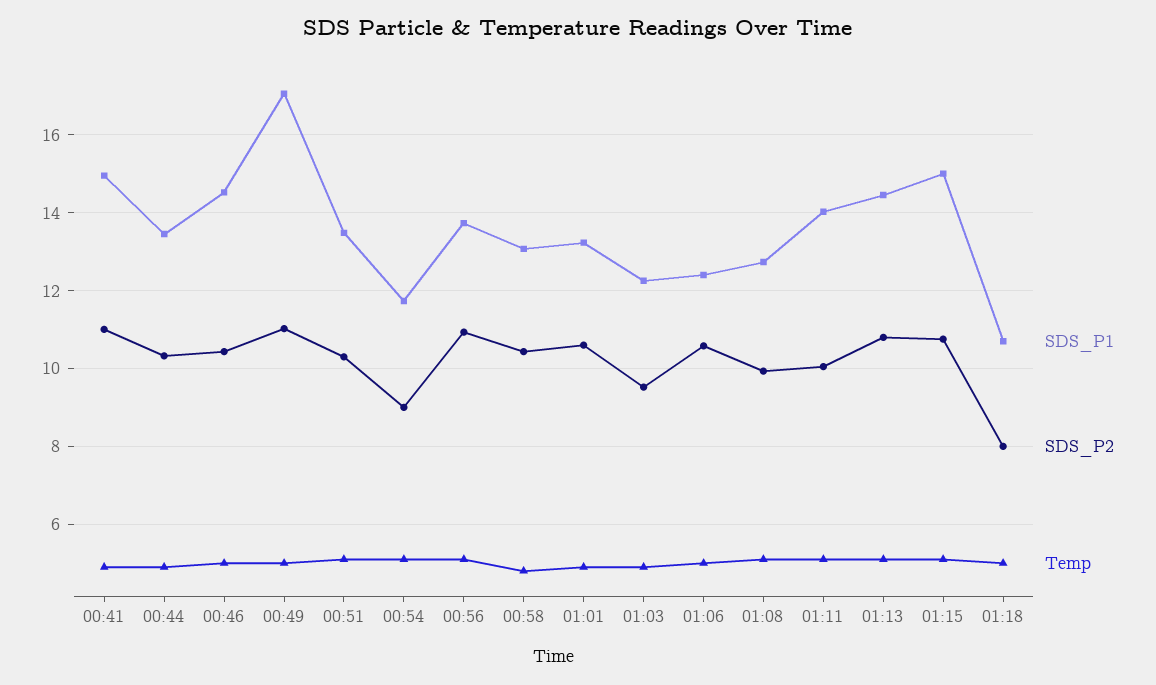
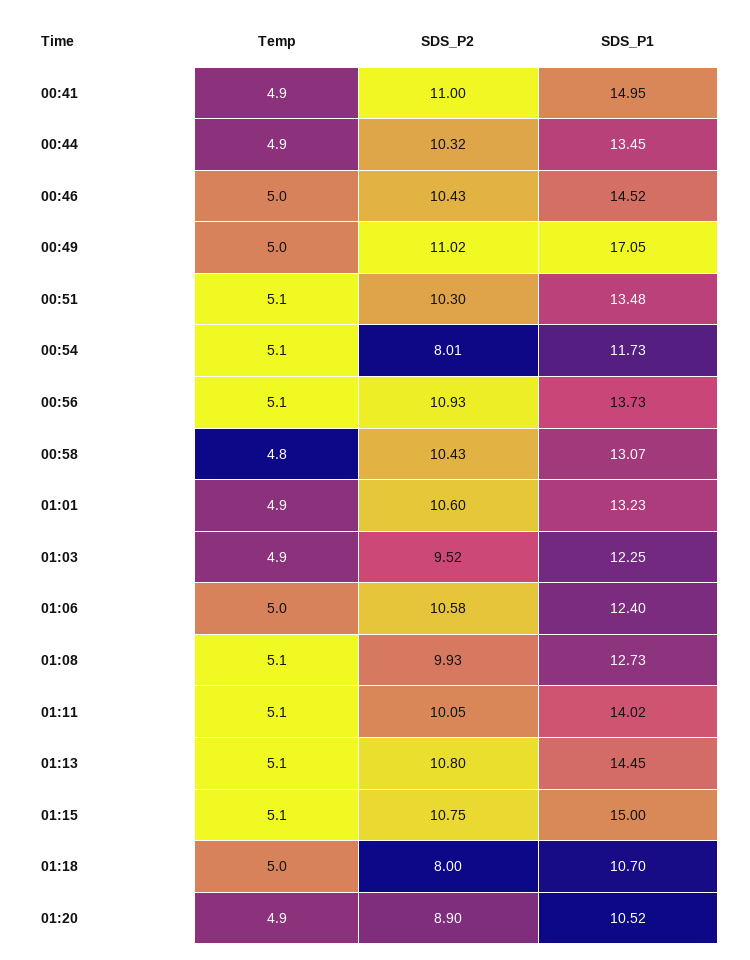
SDS_P2, 00:54: 9 -> 8.01
Temp, 01:20: none -> 4.9
SDS_P2, 01:20: none -> 8.9
SDS_P1, 01:20: none -> 10.52

